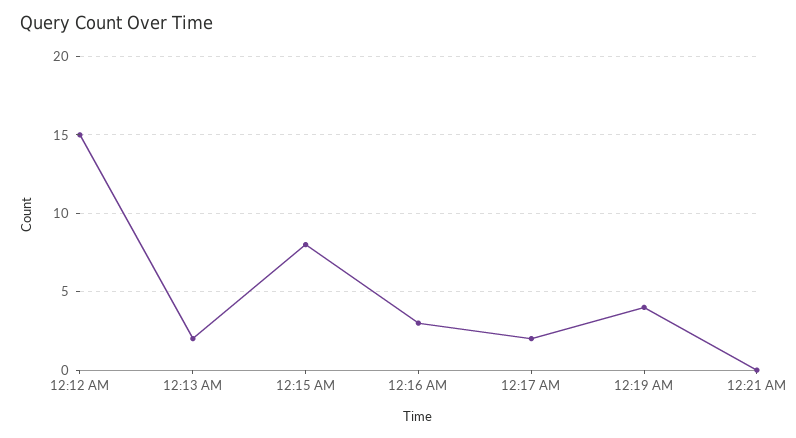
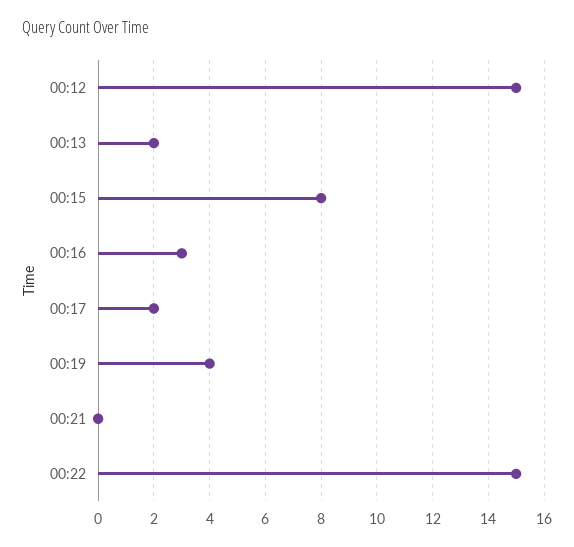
00:22: none -> 15

